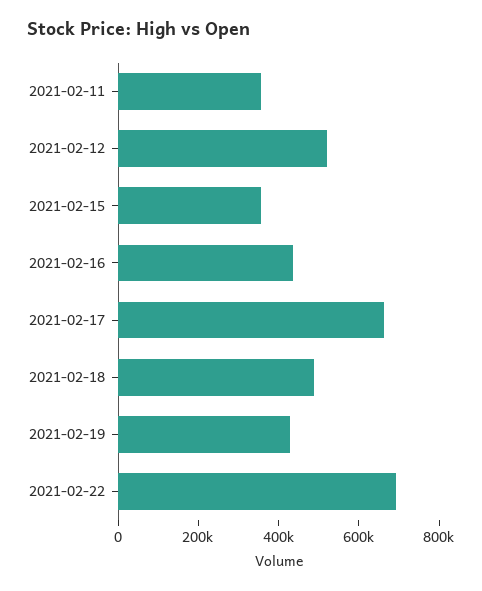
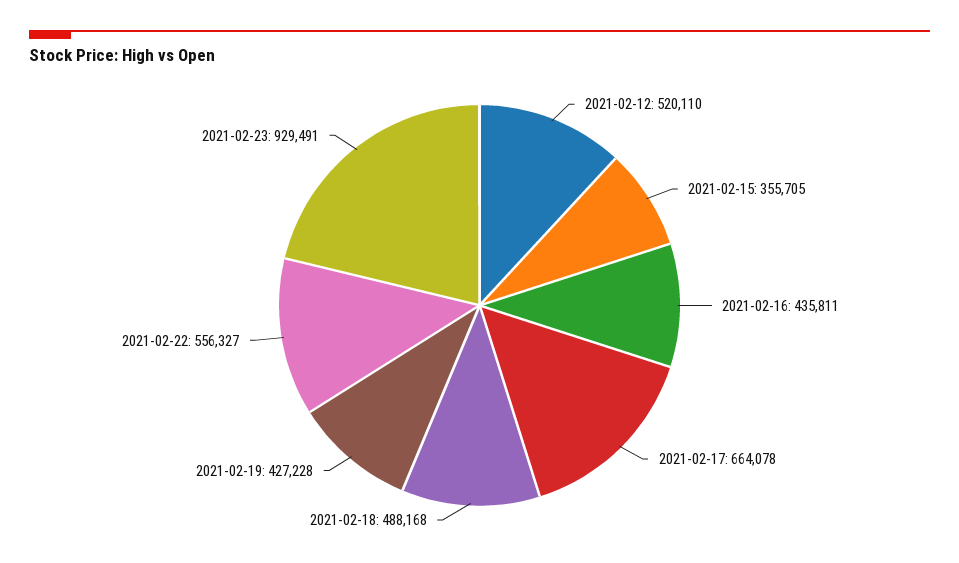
2021-02-11: 350000 -> none
2021-02-22: 700000 -> 556327
2021-02-23: none -> 929491

